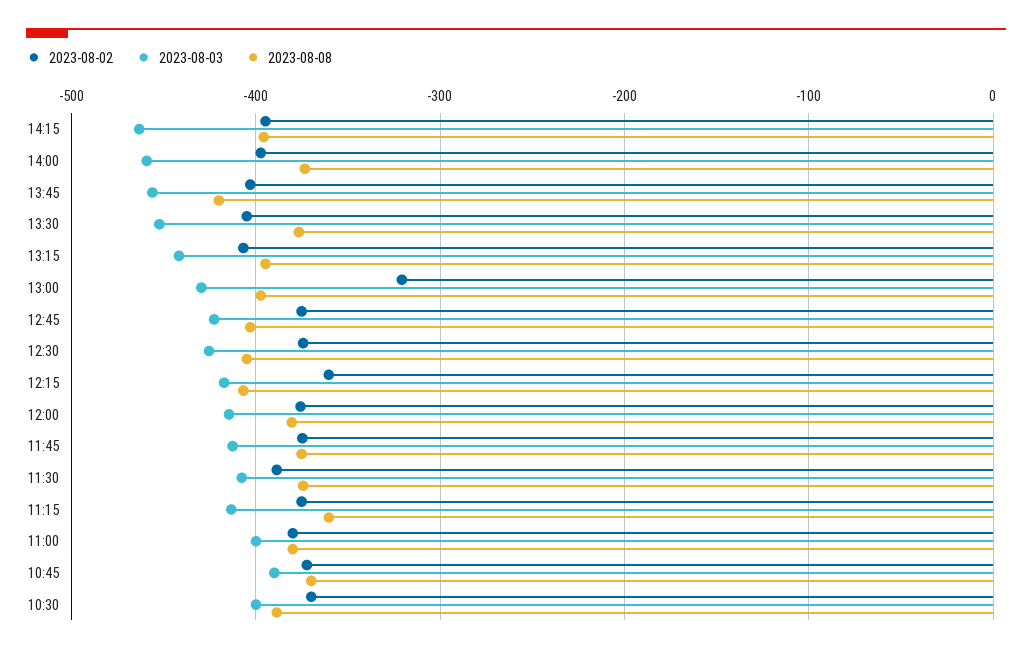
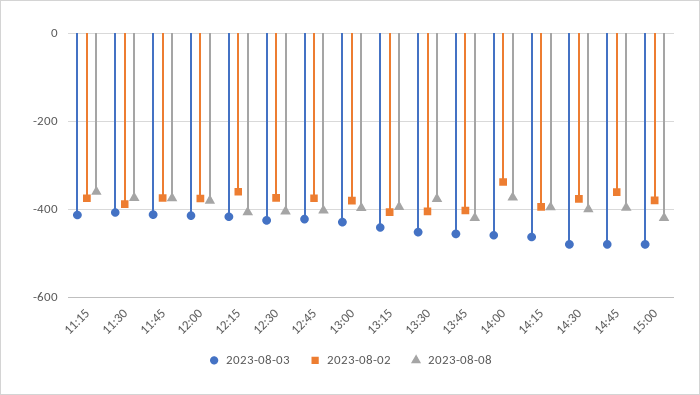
2023-08-02, 14:00: -400 -> -340
2023-08-02, 13:00: -320 -> -380
2023-08-02, 11:00: -380 -> none
2023-08-03, 11:00: -400 -> none
2023-08-08, 11:00: -380 -> none
2023-08-02, 10:45: -370 -> none
2023-08-03, 10:45: -390 -> none
2023-08-08, 10:45: -370 -> none
2023-08-02, 10:30: -370 -> none
2023-08-03, 10:30: -400 -> none
2023-08-08, 10:30: -390 -> none
2023-08-03, 14:30: none -> -480
2023-08-02, 14:30: none -> -380
2023-08-08, 14:30: none -> -400
2023-08-03, 14:45: none -> -480
2023-08-02, 14:45: none -> -360
2023-08-08, 14:45: none -> -400
2023-08-03, 15:00: none -> -480
2023-08-02, 15:00: none -> -380
2023-08-08, 15:00: none -> -420

